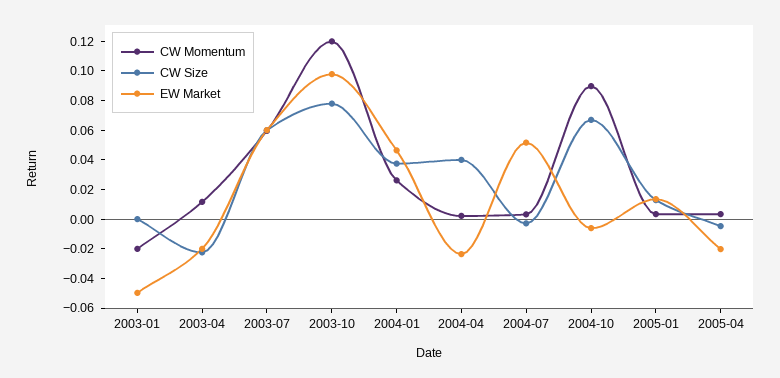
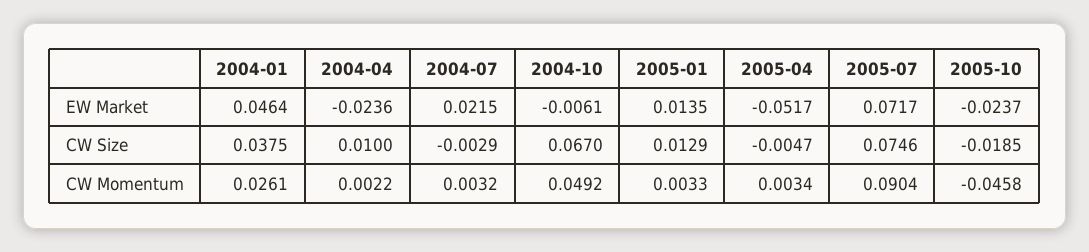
CW Momentum, 2003-01: -0.02 -> none
CW Size, 2003-01: 0 -> none
EW Market, 2003-01: -0.05 -> none
CW Momentum, 2003-04: 0.01 -> none
CW Size, 2003-04: -0.02 -> none
EW Market, 2003-04: -0.02 -> none
CW Momentum, 2003-07: 0.06 -> none
CW Size, 2003-07: 0.06 -> none
EW Market, 2003-07: 0.06 -> none
CW Momentum, 2003-10: 0.12 -> none
CW Size, 2003-10: 0.08 -> none
EW Market, 2003-10: 0.1 -> none
CW Size, 2004-04: 0.04 -> 0.01
EW Market, 2004-07: 0.05 -> 0.0215
CW Momentum, 2004-10: 0.09 -> 0.0492
EW Market, 2005-04: -0.02 -> -0.0517
EW Market, 2005-07: none -> 0.0717
EW Market, 2005-10: none -> -0.0237
CW Size, 2005-07: none -> 0.0746
CW Size, 2005-10: none -> -0.0185
CW Momentum, 2005-07: none -> 0.0904
CW Momentum, 2005-10: none -> -0.0458

